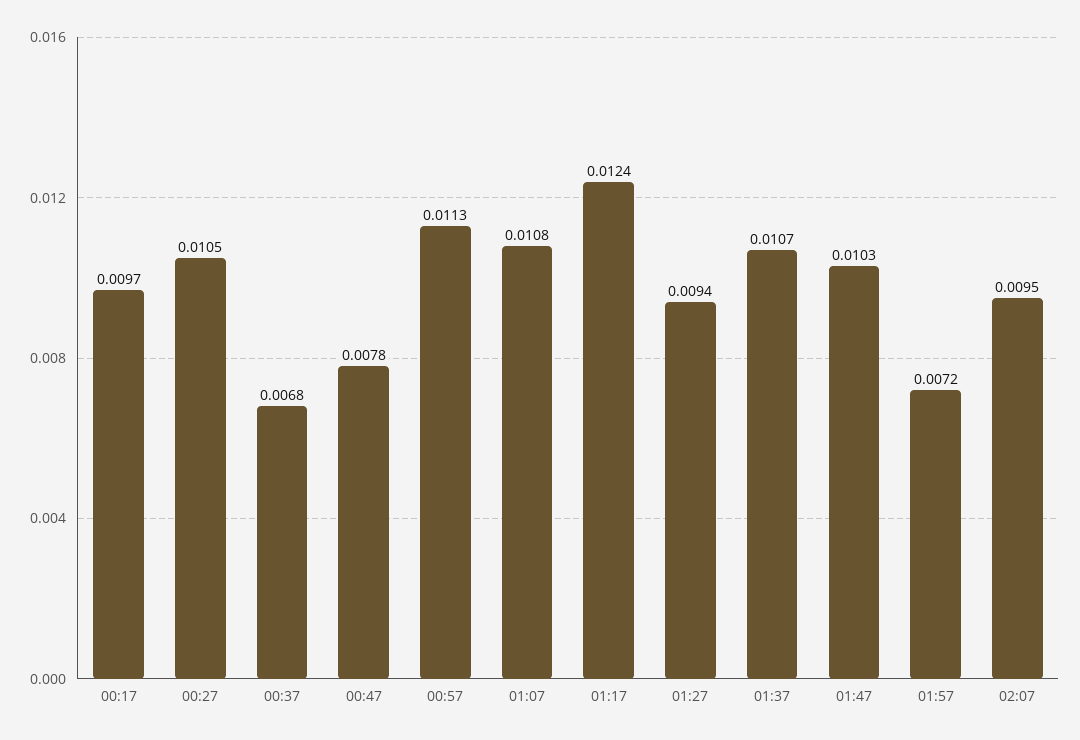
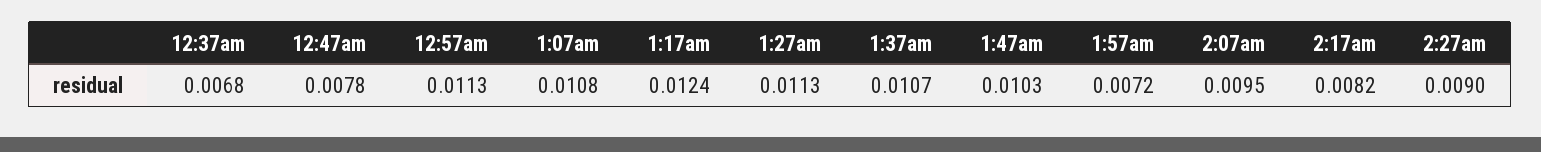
00:17: 0.0097 -> none
00:27: 0.0105 -> none
01:27: 0.0094 -> 0.0113
2:17am: none -> 0.0082
2:27am: none -> 0.009

